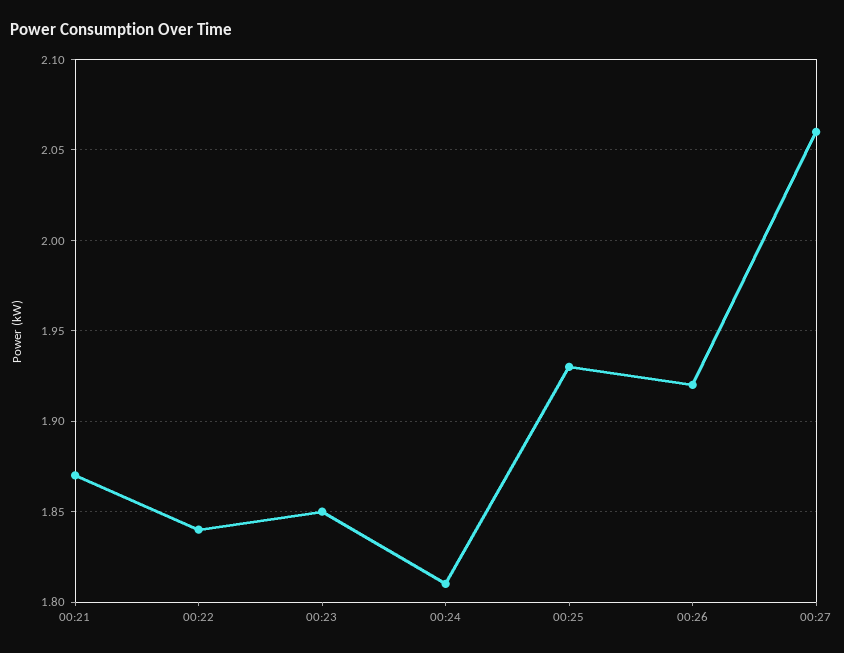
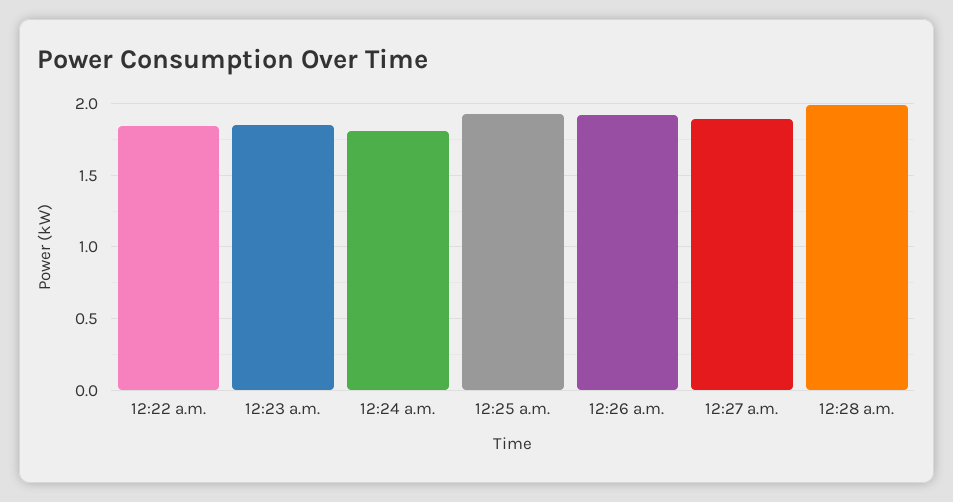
00:21: 1.87 -> none
00:27: 2.06 -> 1.9
12:28 a.m.: none -> 2

